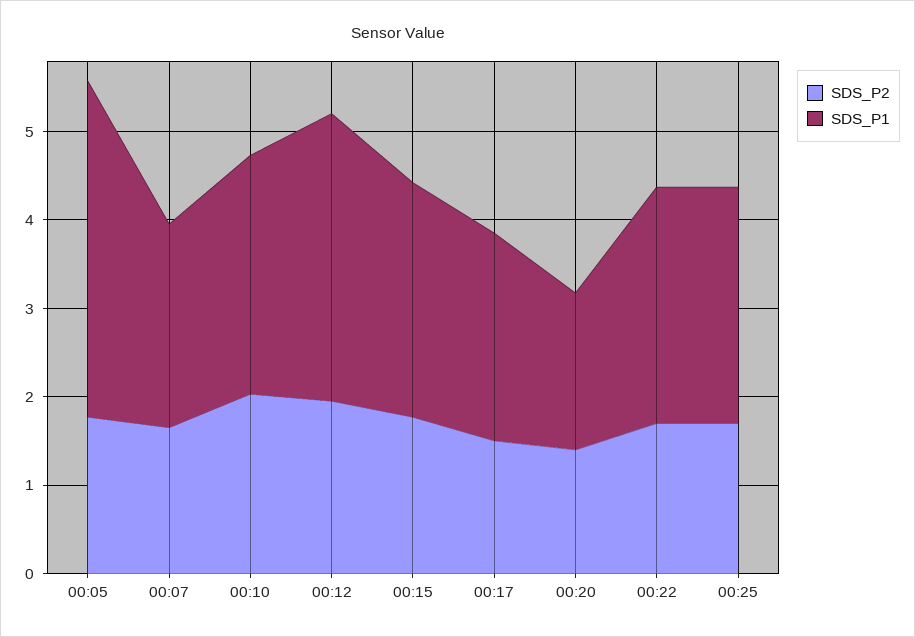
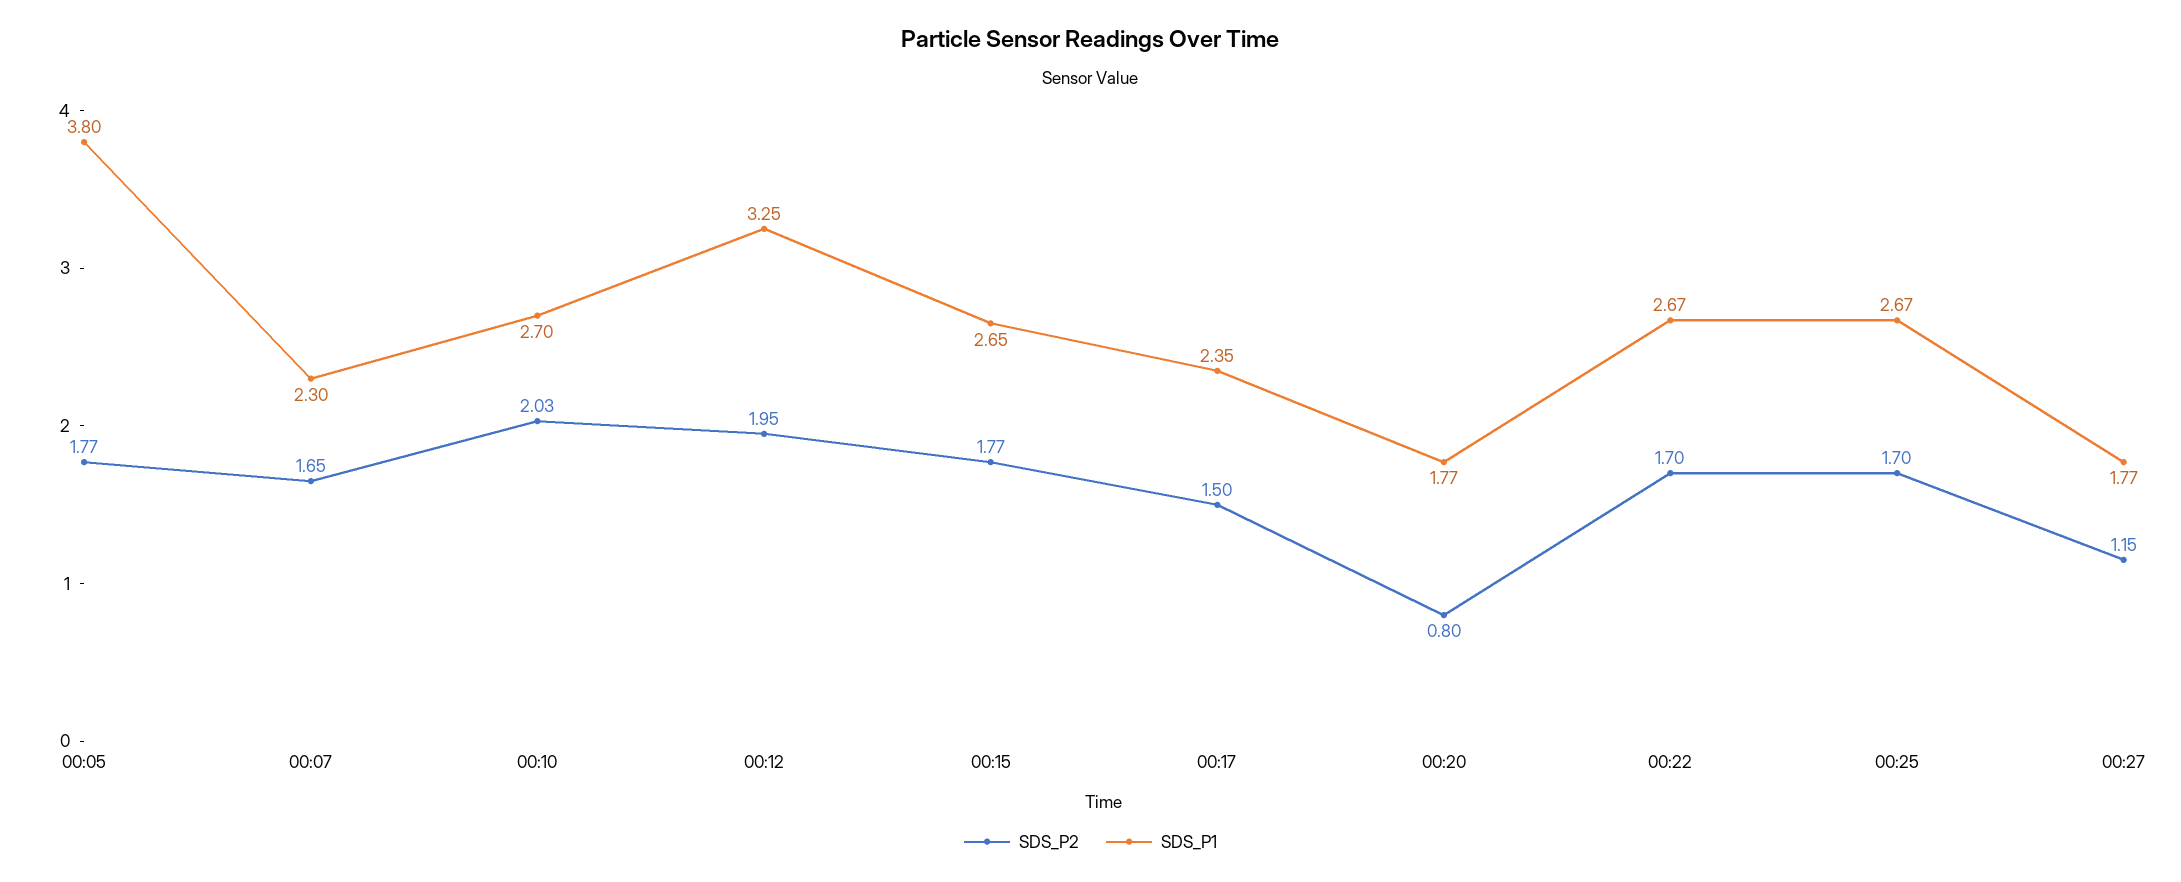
SDS_P2, 00:20: 1.4 -> 0.8
SDS_P2, 00:27: none -> 1.15
SDS_P1, 00:27: none -> 1.77

